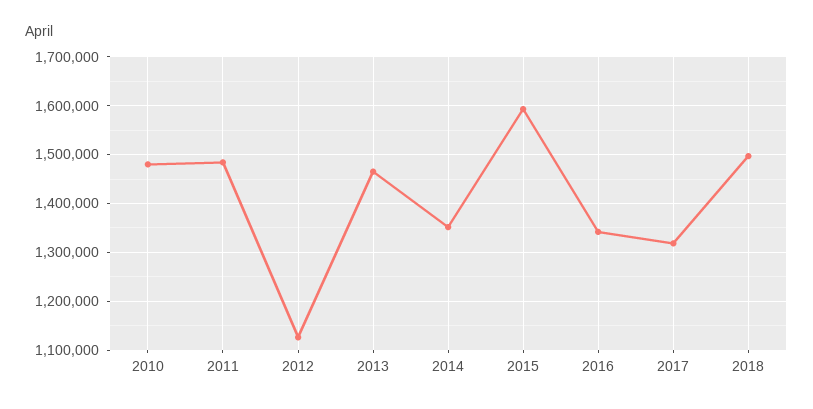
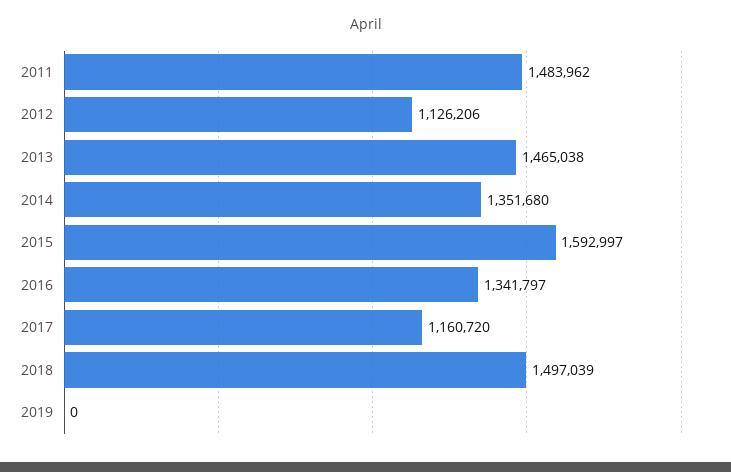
2010: 1480000 -> none
2017: 1320000 -> 1160720
2019: none -> 0

